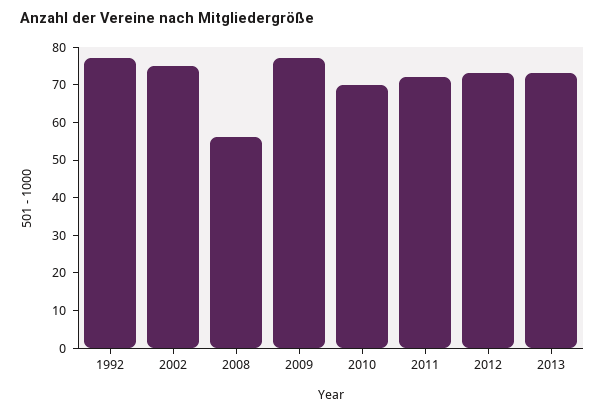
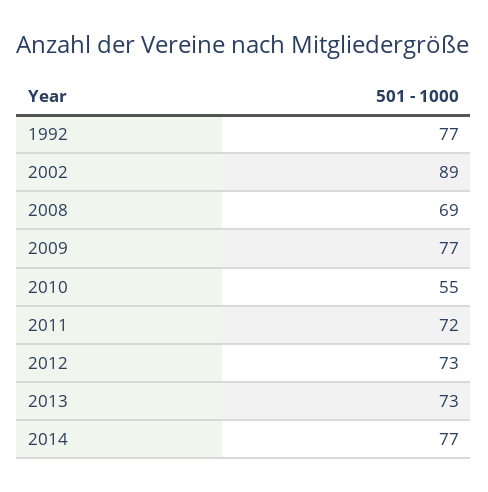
2002: 75 -> 89
2008: 55 -> 69
2010: 70 -> 55
2014: none -> 77

